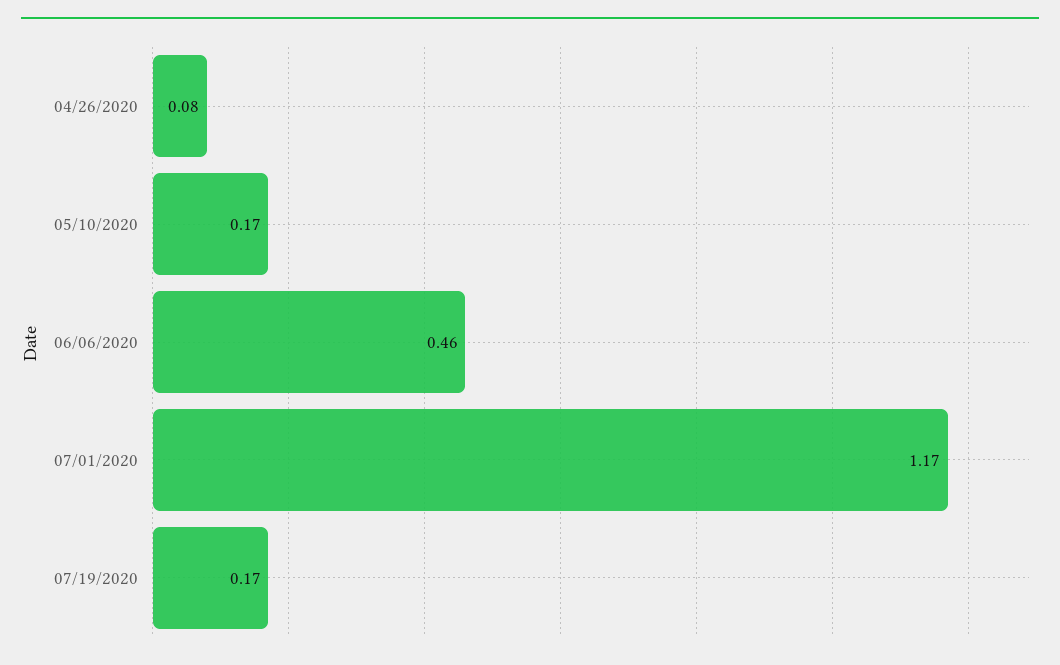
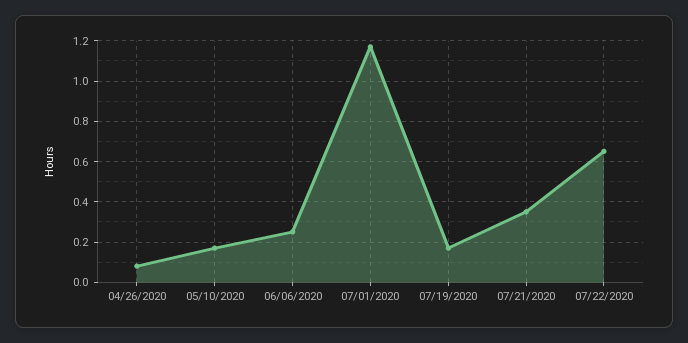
06/06/2020: 0.46 -> 0.25
07/21/2020: none -> 0.35
07/22/2020: none -> 0.65

